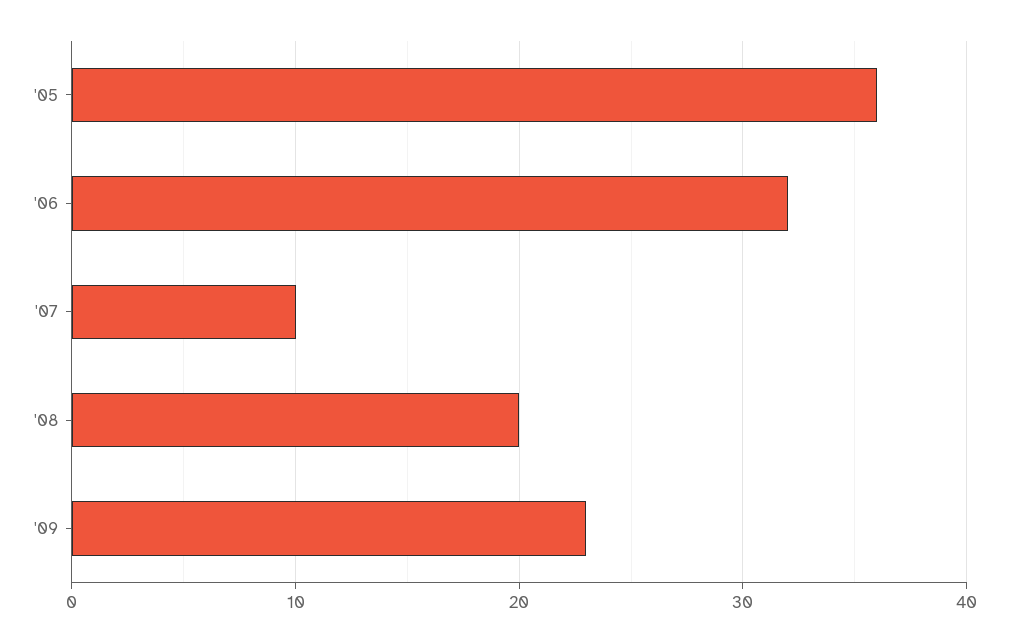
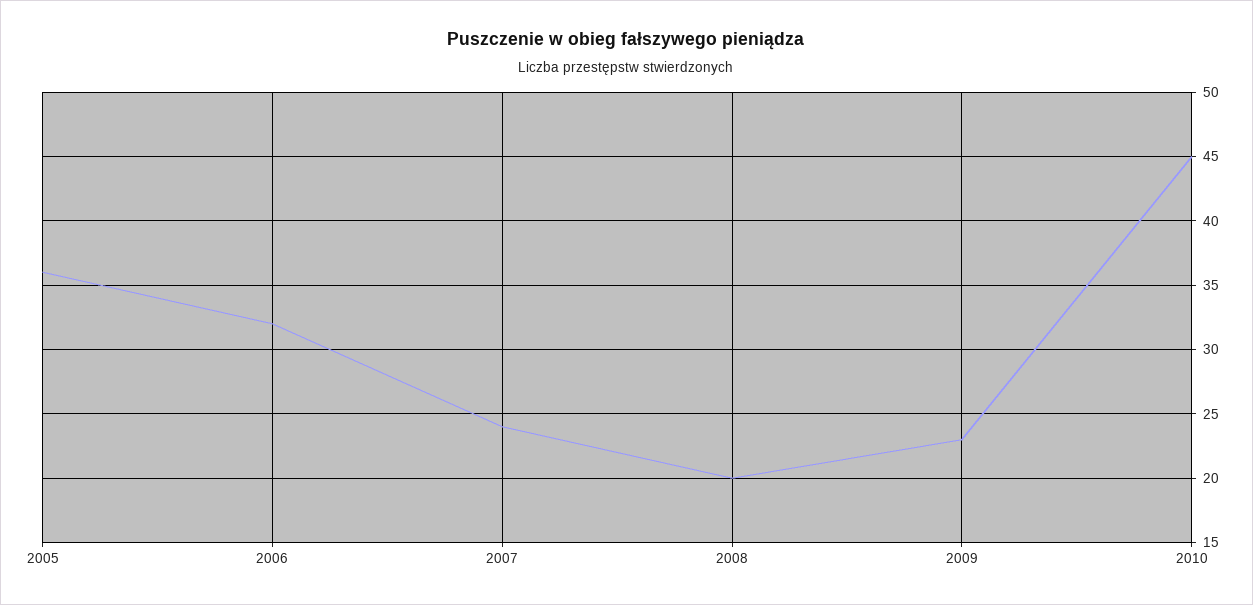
'07: 10 -> 24
2010: none -> 45

